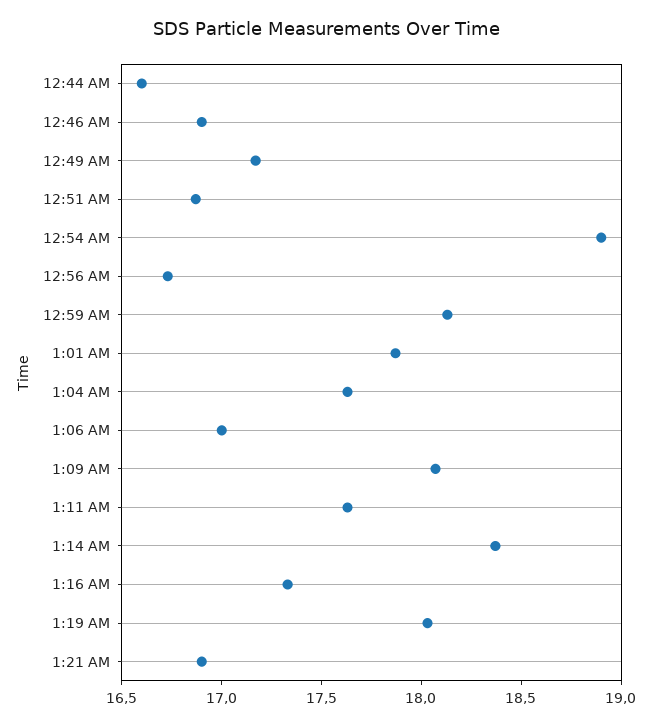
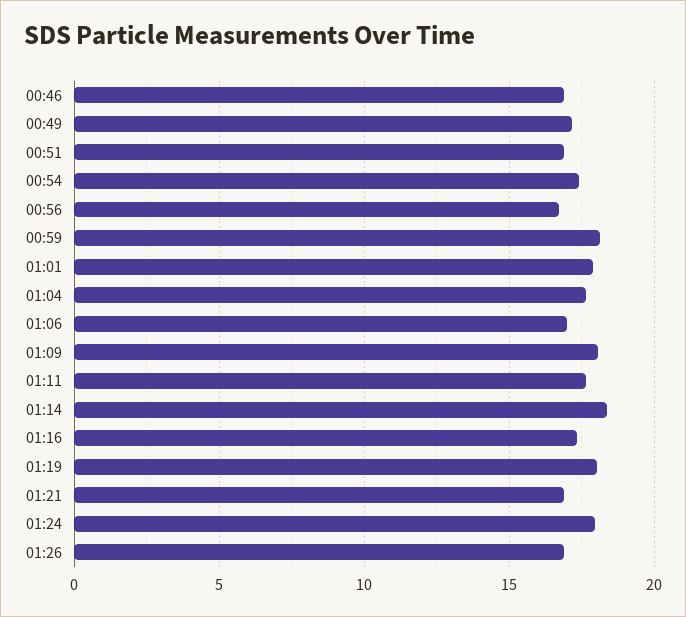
12:44 AM: 16.6 -> none
12:54 AM: 18.9 -> 17.5
01:24: none -> 18
01:26: none -> 17

